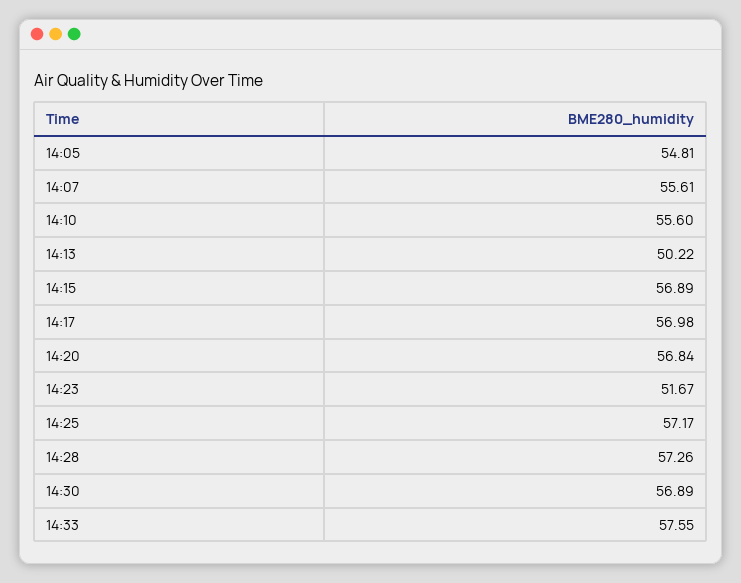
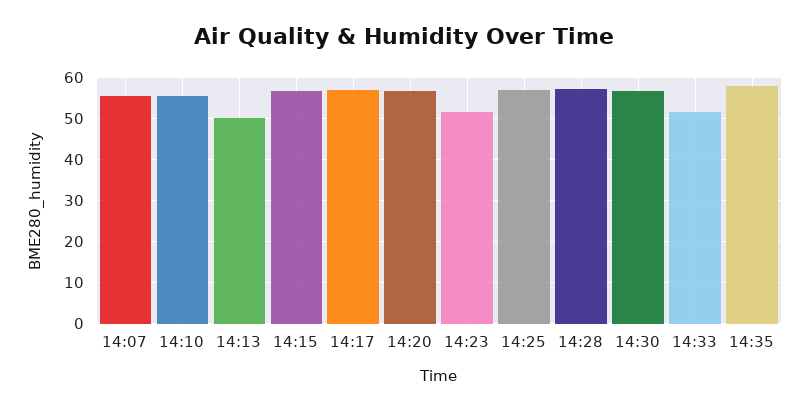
14:05: 54.81 -> none
14:33: 57.55 -> 52
14:35: none -> 58

